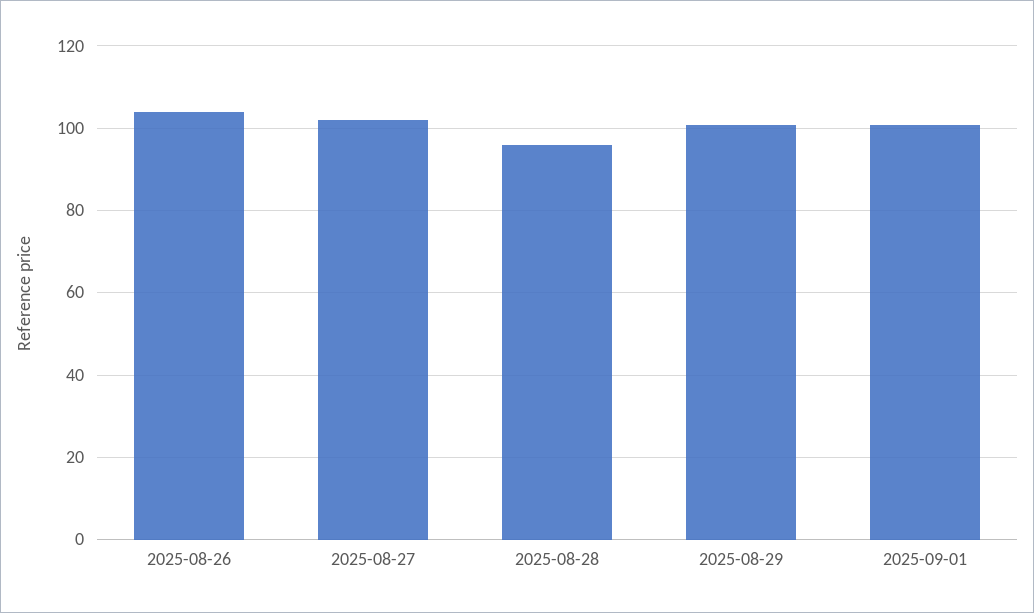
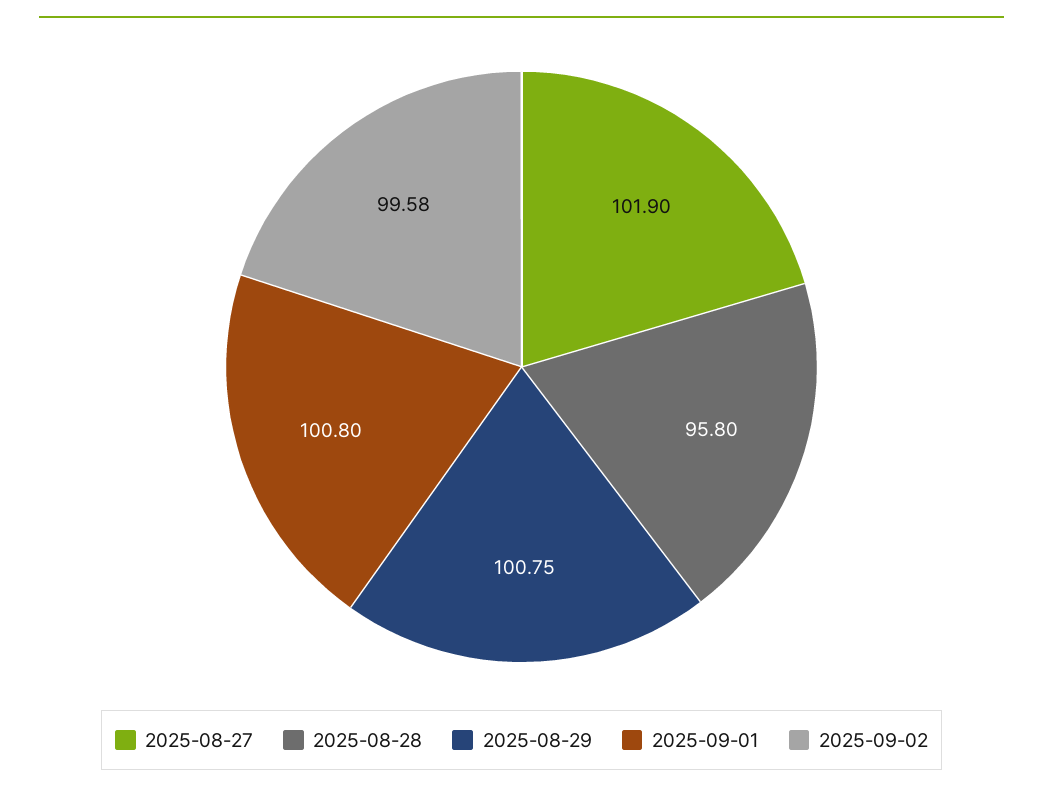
2025-08-26: 104 -> none
2025-09-02: none -> 99.58

